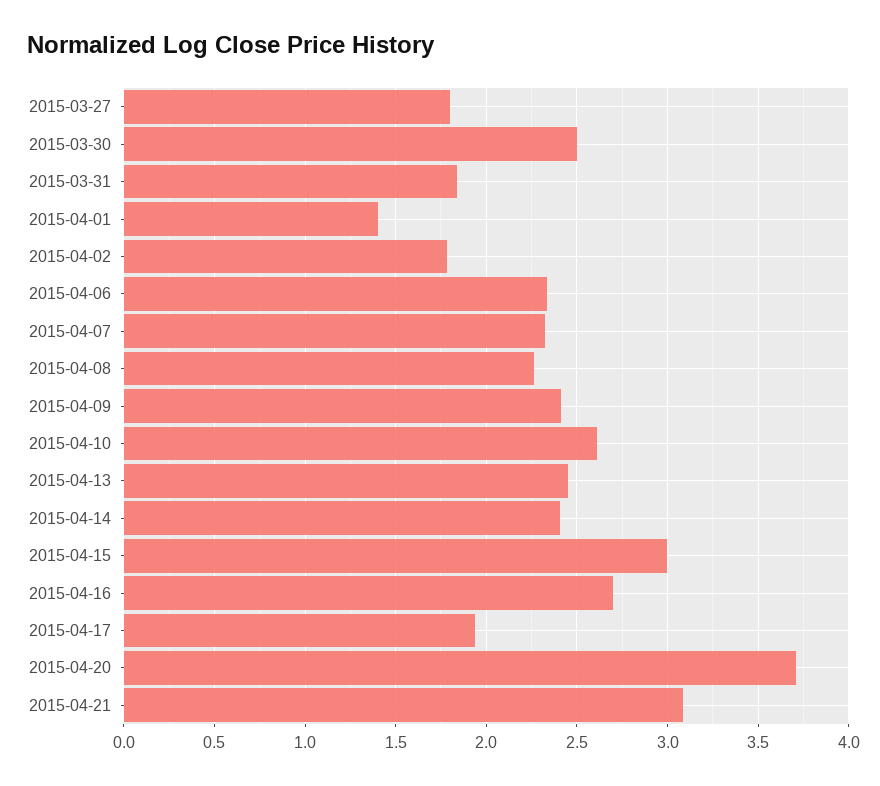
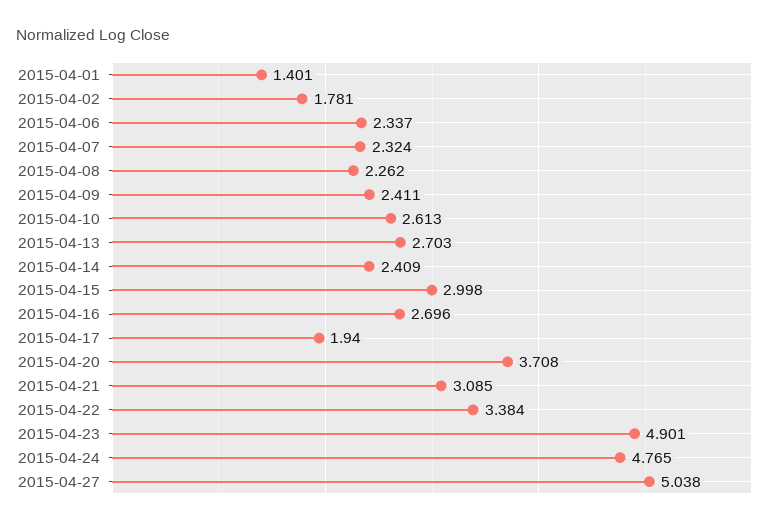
2015-03-27: 1.8 -> none
2015-03-30: 2.5 -> none
2015-03-31: 1.85 -> none
2015-04-13: 2.45 -> 2.703
2015-04-22: none -> 3.384
2015-04-23: none -> 4.901
2015-04-24: none -> 4.765
2015-04-27: none -> 5.038

